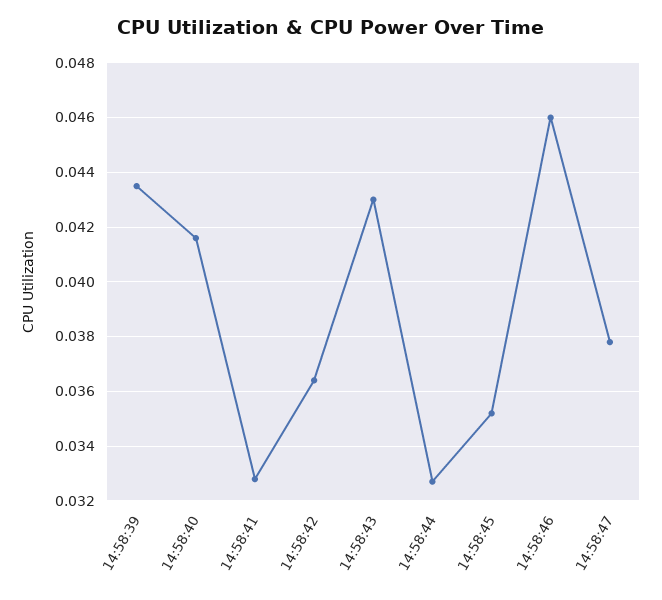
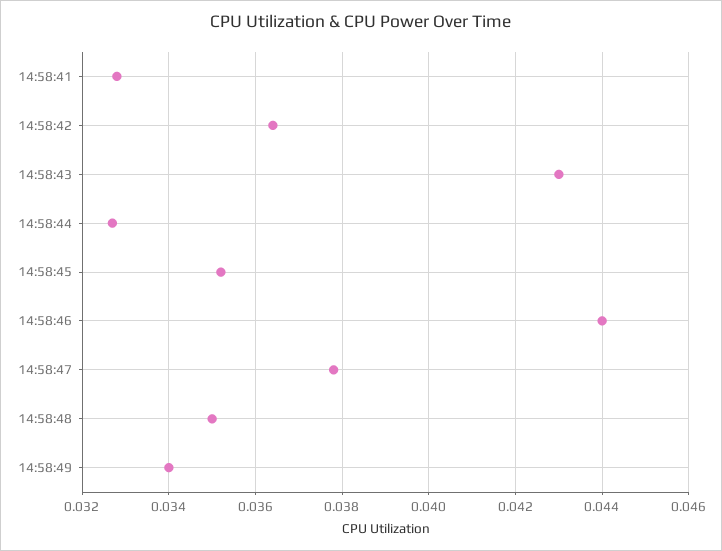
14:58:39: 0.0435 -> none
14:58:40: 0.0415 -> none
14:58:46: 0.046 -> 0.044
14:58:48: none -> 0.035
14:58:49: none -> 0.034

